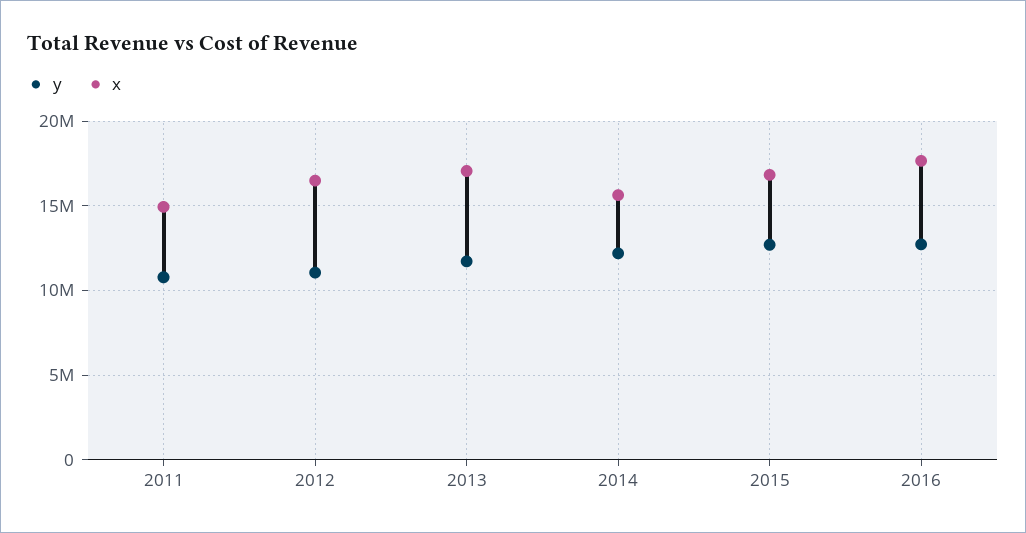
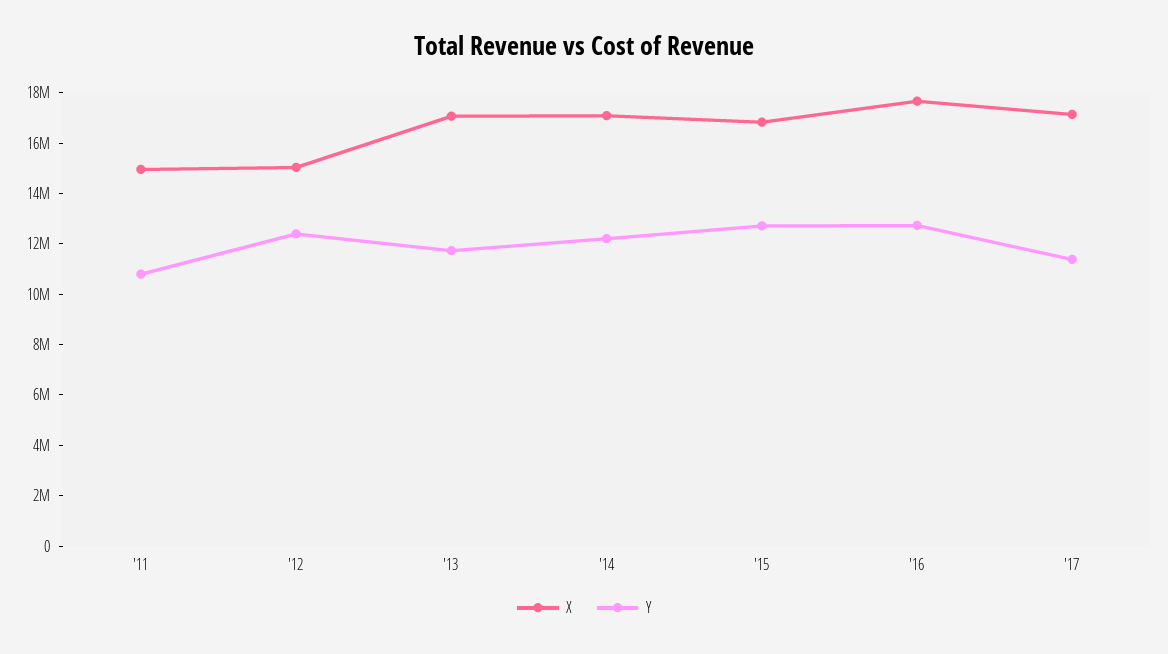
y, 2012: 11000000 -> 12500000
x, 2012: 16500000 -> 15000000
x, 2014: 15500000 -> 17000000
x, '17: none -> 17000000
y, '17: none -> 11500000

